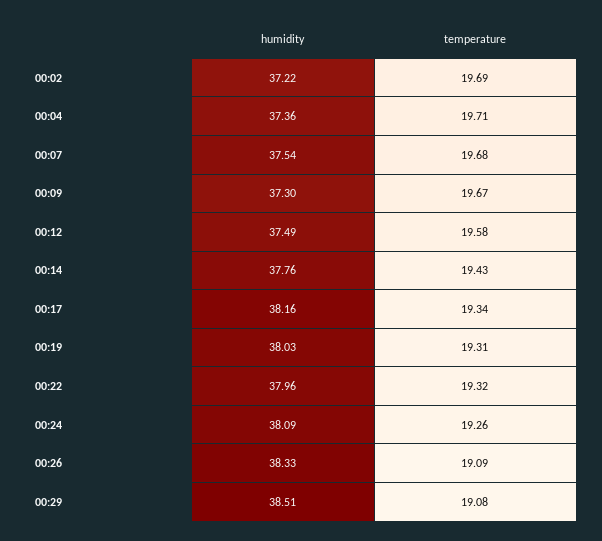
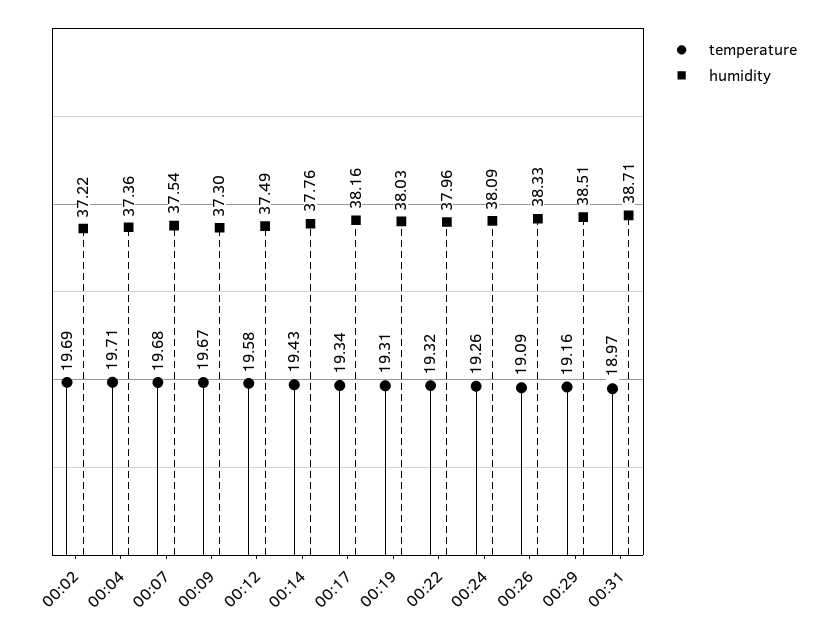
temperature, 00:29: 19.08 -> 19.16
temperature, 00:31: none -> 18.97
humidity, 00:31: none -> 38.71

